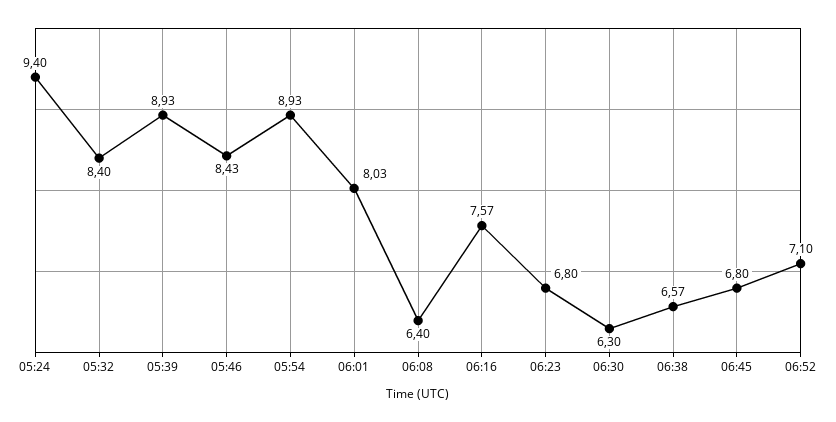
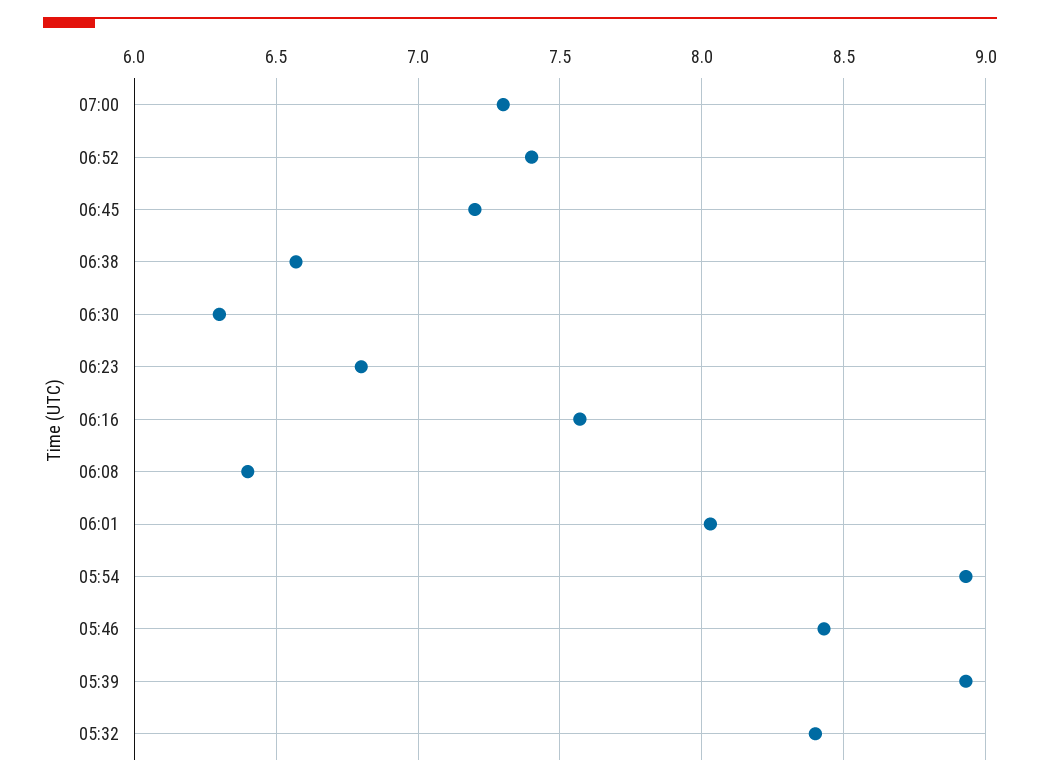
05:24: 9.4 -> none
06:45: 6.8 -> 7.2
06:52: 7.1 -> 7.4
07:00: none -> 7.3

